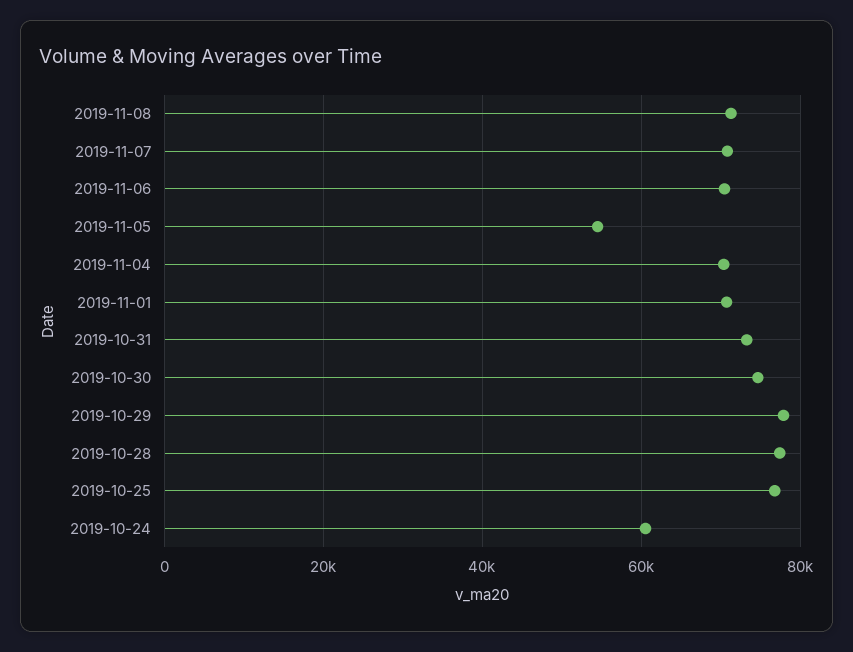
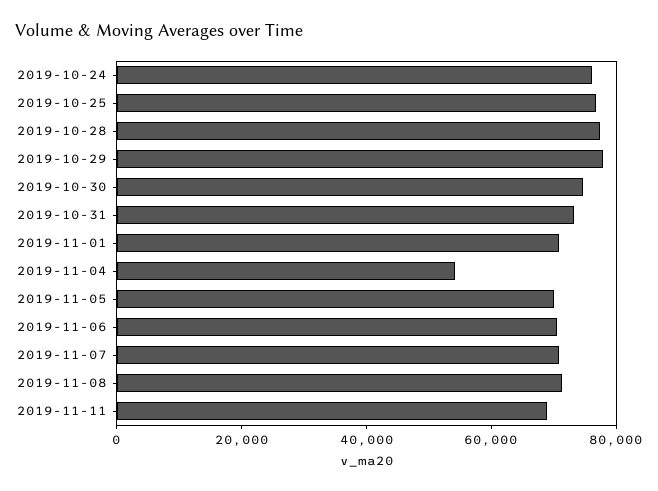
2019-11-05: 54000 -> 70000
2019-11-04: 70000 -> 55000
2019-10-24: 60000 -> 75000
2019-11-11: none -> 70000

